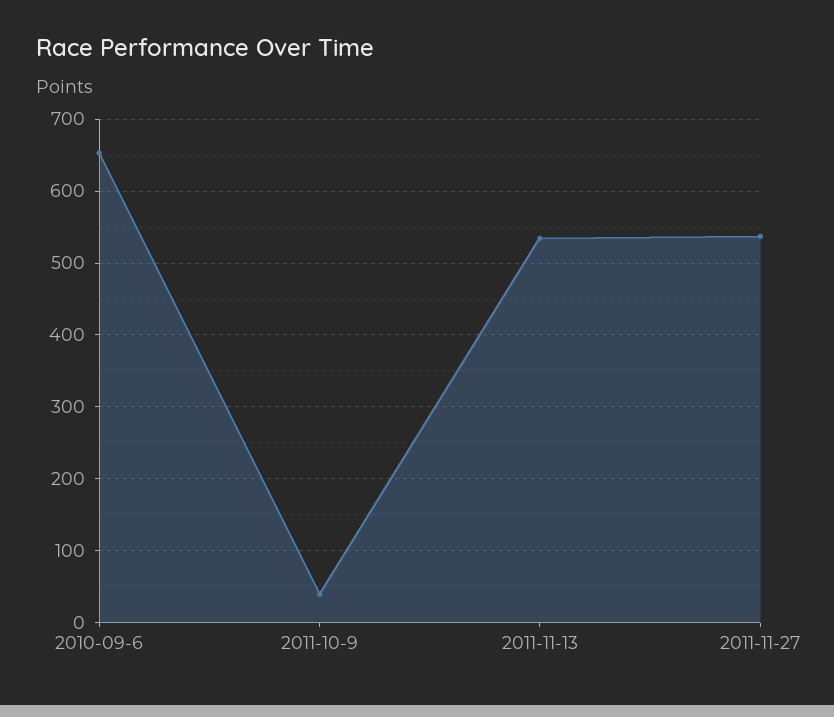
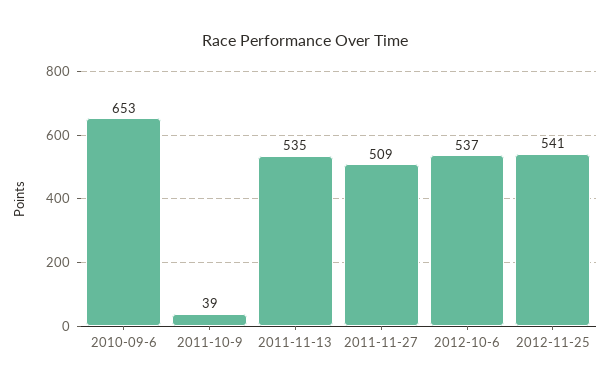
2011-11-27: 540 -> 509
2012-10-6: none -> 537
2012-11-25: none -> 541

